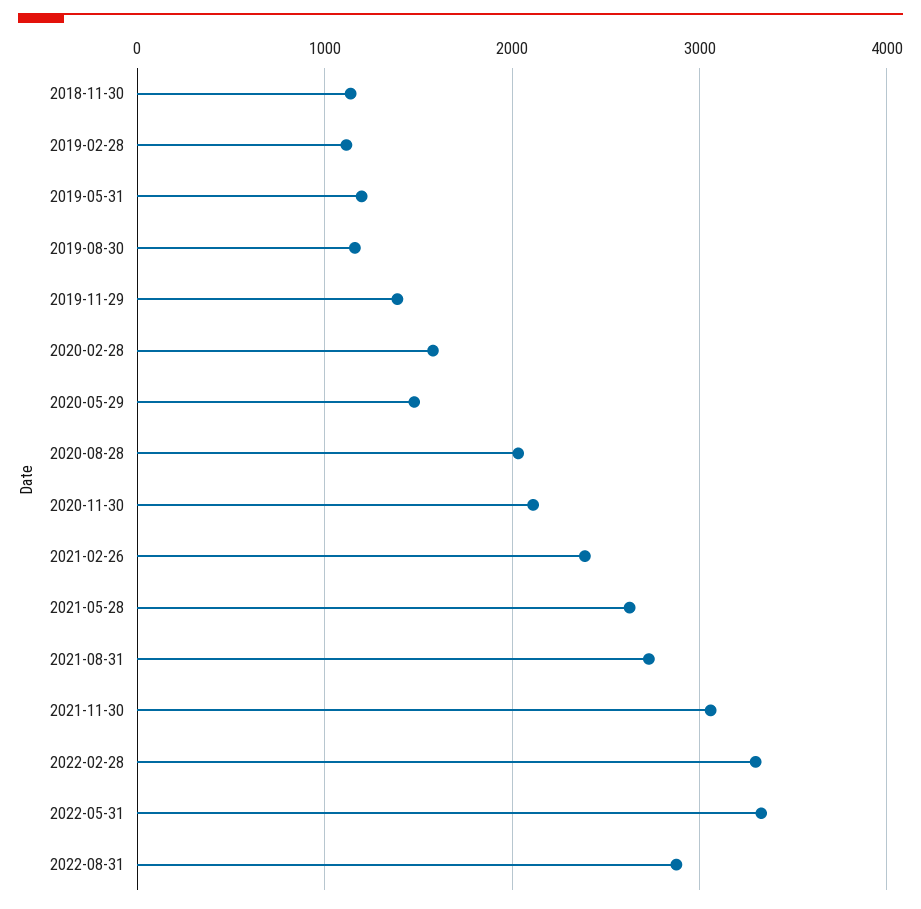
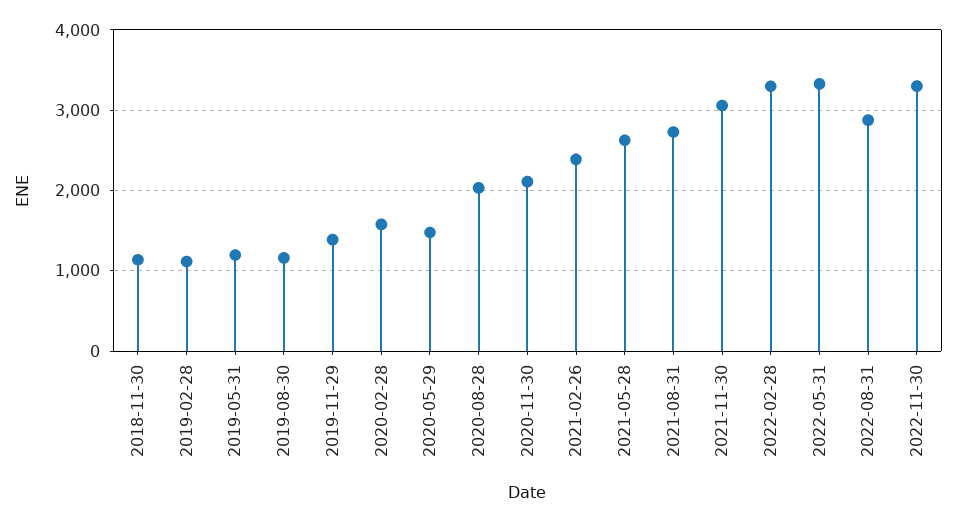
2022-11-30: none -> 3300

